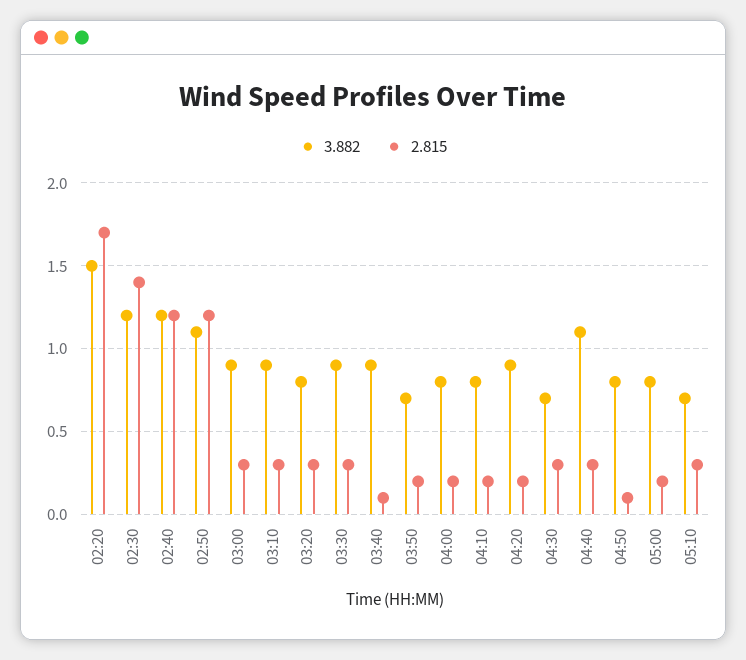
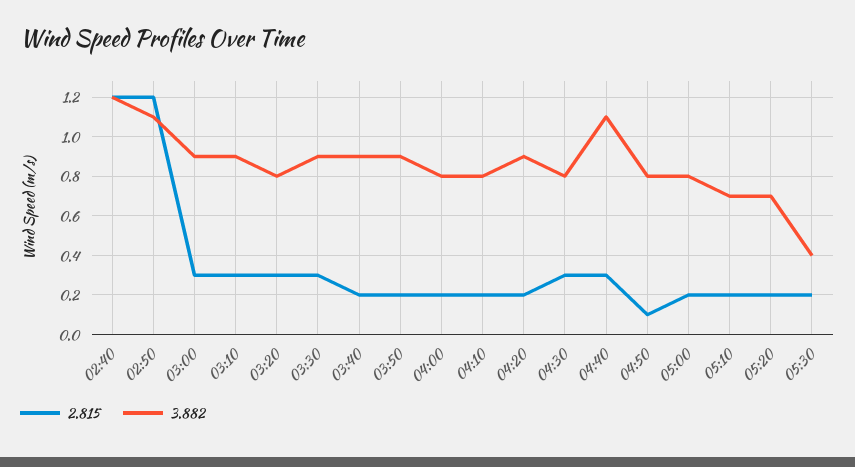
3.882, 02:20: 1.5 -> none
2.815, 02:20: 1.7 -> none
3.882, 02:30: 1.2 -> none
2.815, 02:30: 1.4 -> none
2.815, 03:40: 0.1 -> 0.2
3.882, 03:50: 0.7 -> 0.9
3.882, 04:30: 0.7 -> 0.8
2.815, 05:10: 0.3 -> 0.2
2.815, 05:20: none -> 0.2
3.882, 05:20: none -> 0.7
2.815, 05:30: none -> 0.2
3.882, 05:30: none -> 0.4

